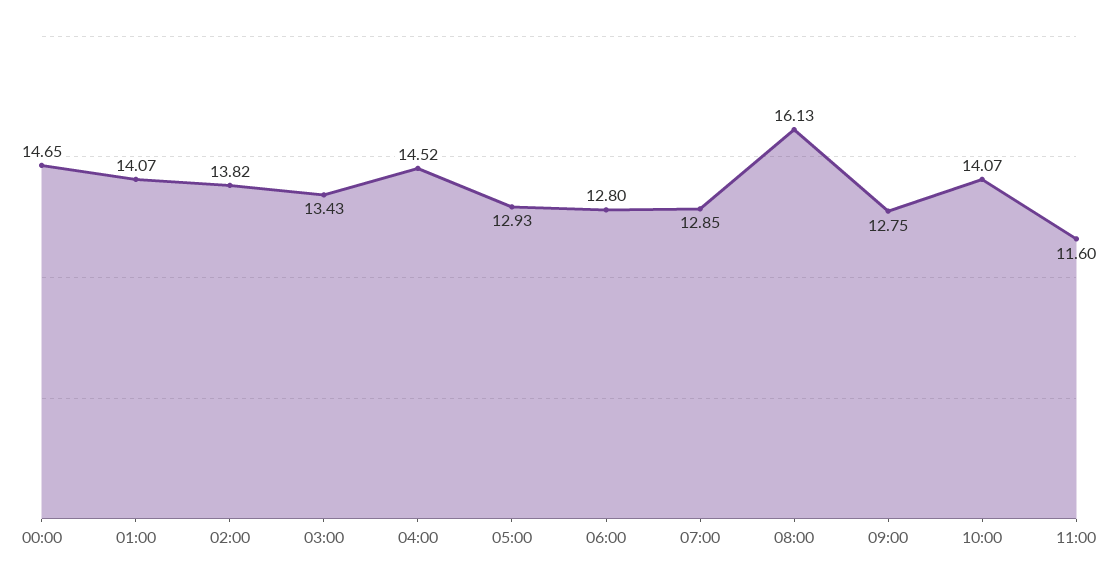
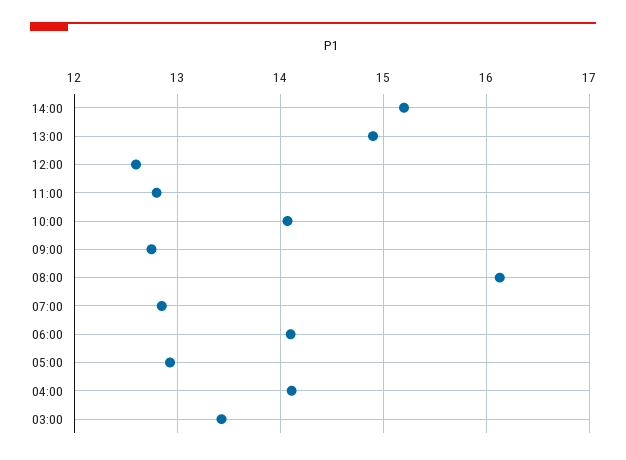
00:00: 14.65 -> none
01:00: 14.07 -> none
02:00: 13.82 -> none
04:00: 14.52 -> 14.1
06:00: 12.8 -> 14.1
11:00: 11.6 -> 12.8
14:00: none -> 15.2
13:00: none -> 14.9
12:00: none -> 12.6

